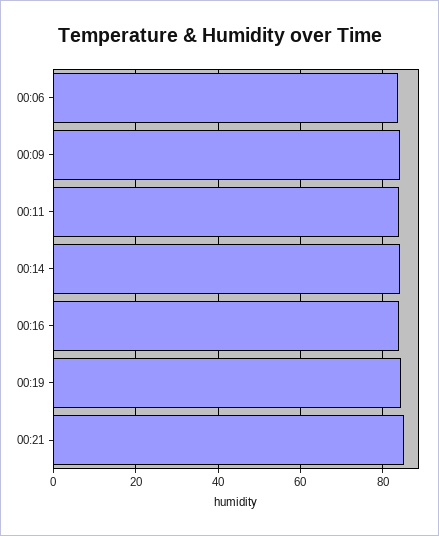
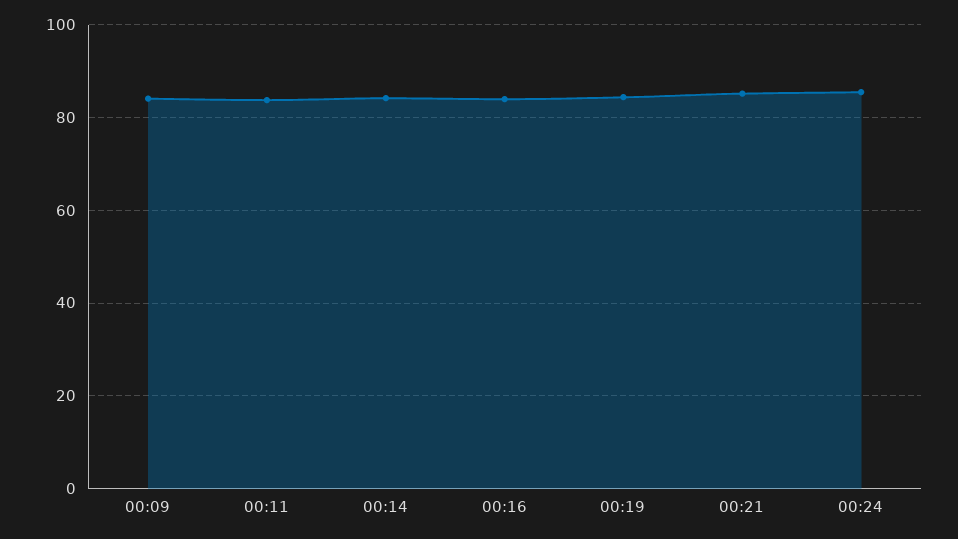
00:06: 84 -> none
00:24: none -> 86

